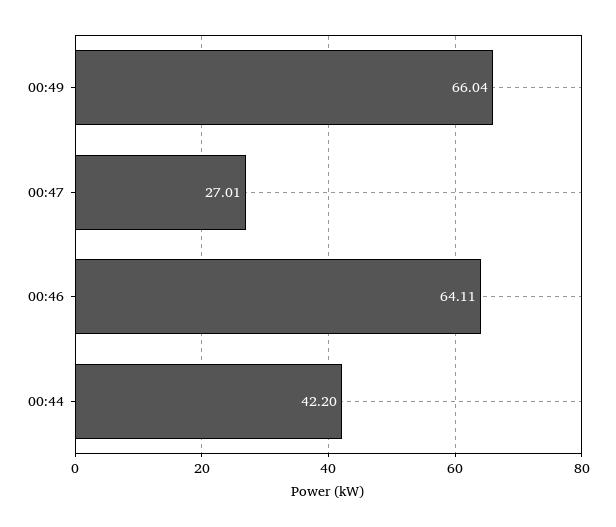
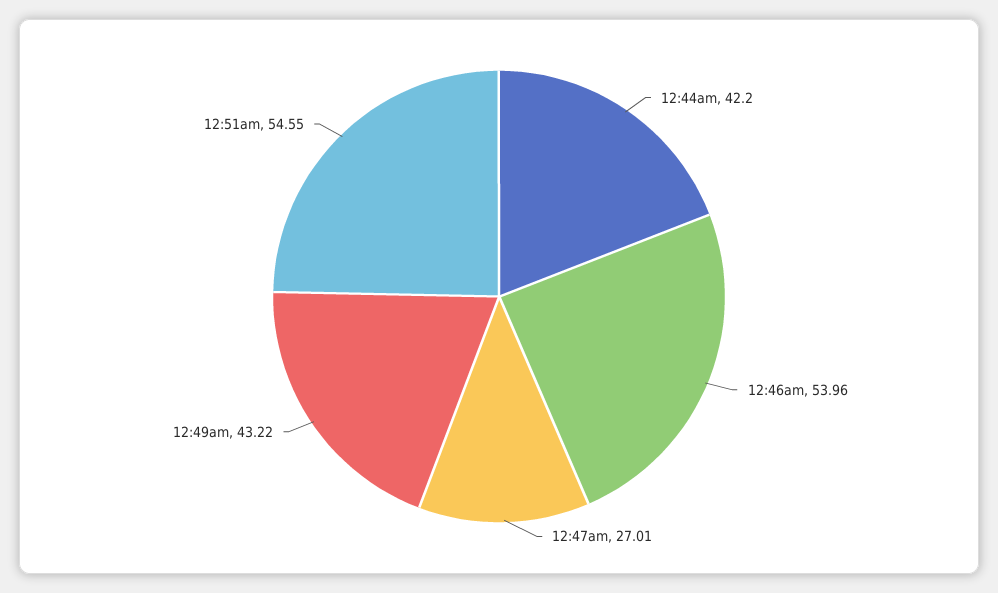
00:49: 66.04 -> 43.22
00:46: 64.11 -> 53.96
12:51am: none -> 54.55

